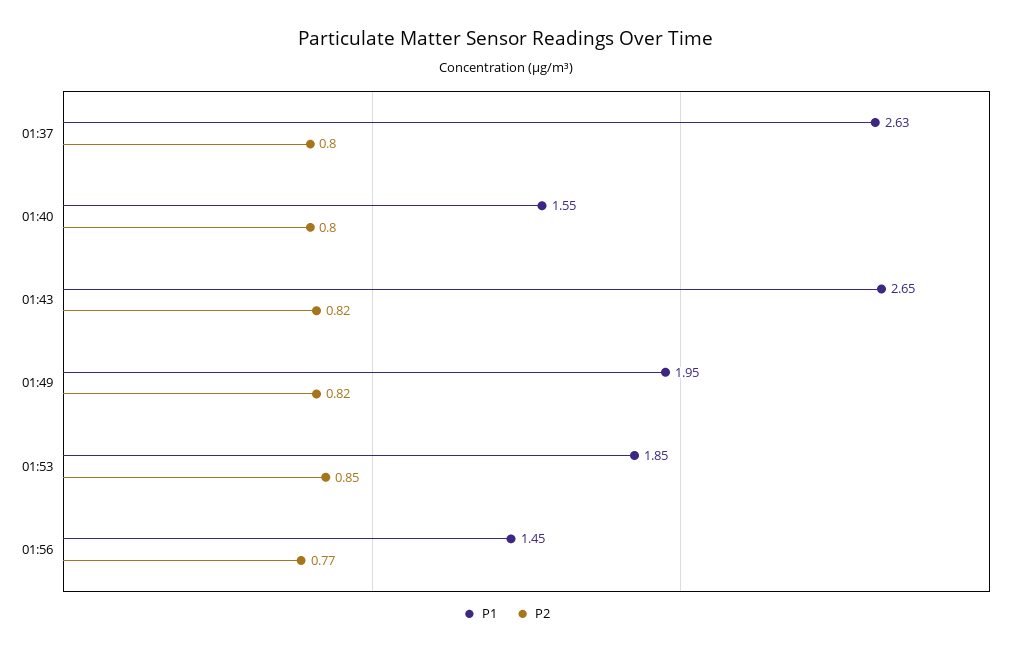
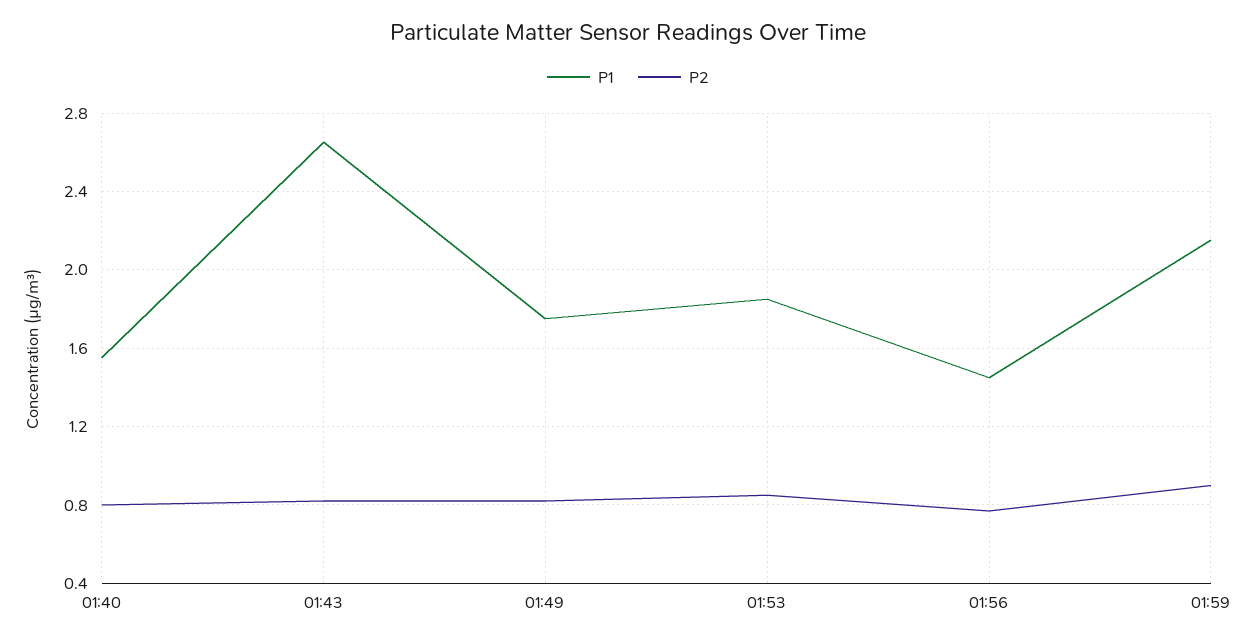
P1, 01:37: 2.63 -> none
P2, 01:37: 0.8 -> none
P1, 01:49: 1.95 -> 1.75
P1, 01:59: none -> 2.15
P2, 01:59: none -> 0.9

